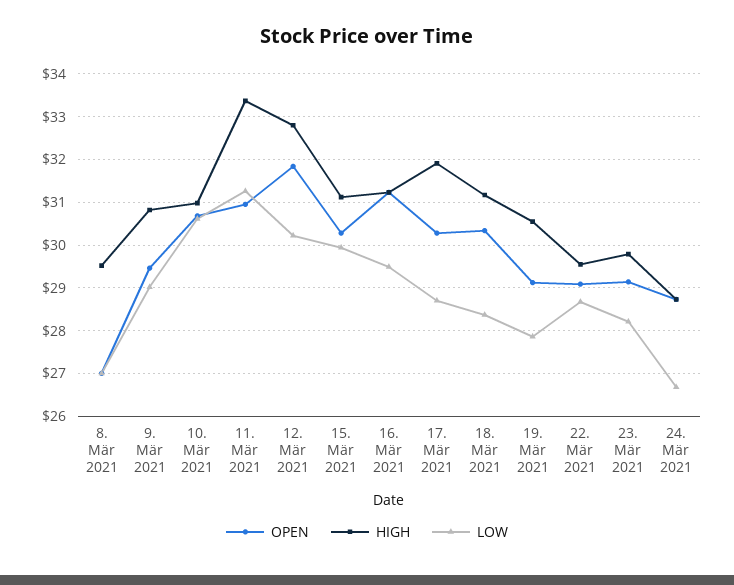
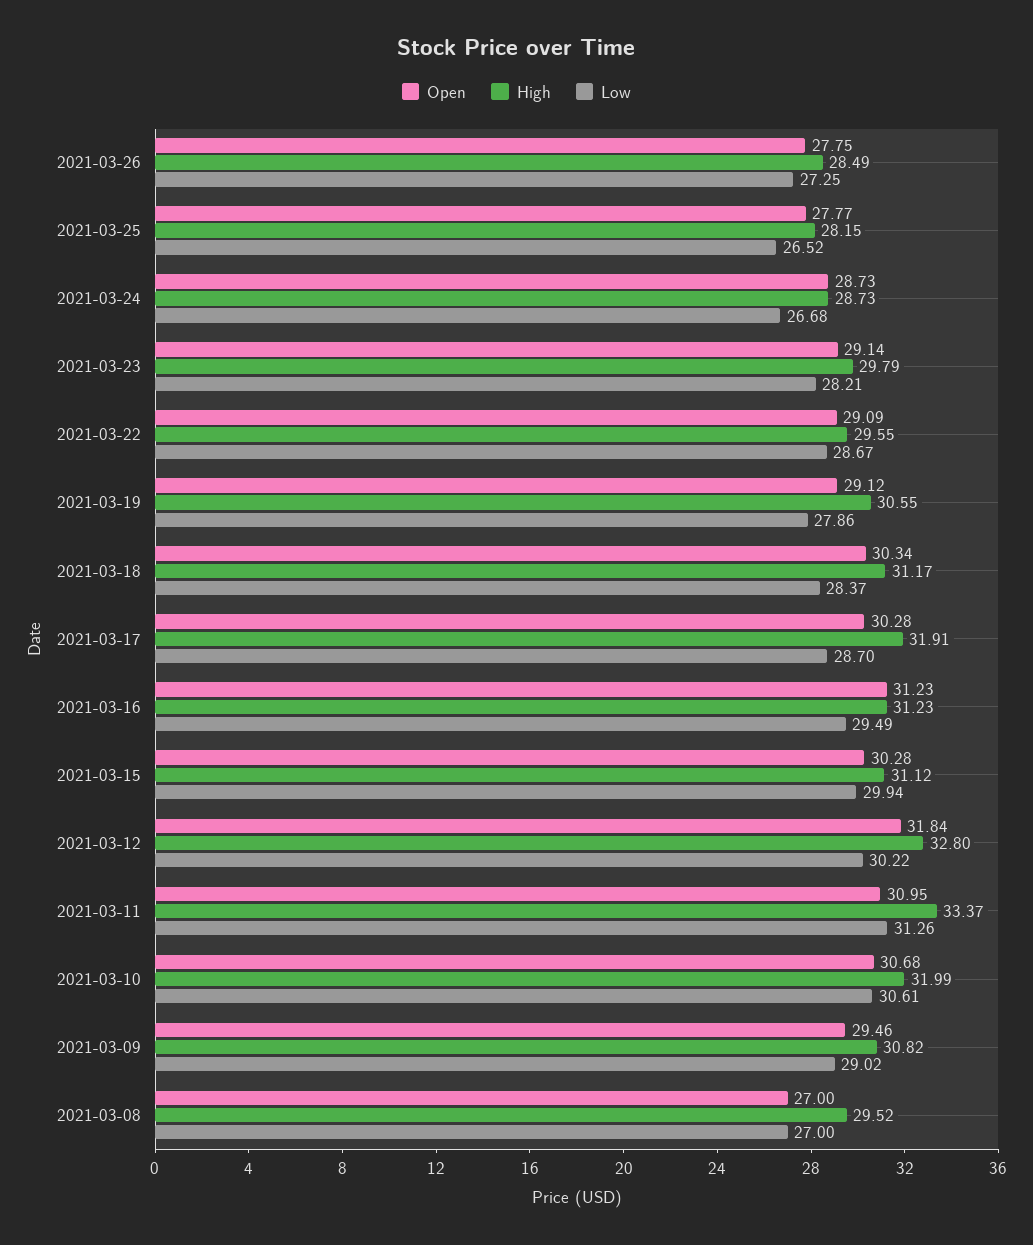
HIGH, 10. Mär 2021: 31 -> 31.99
OPEN, 2021-03-26: none -> 27.75
HIGH, 2021-03-26: none -> 28.49
LOW, 2021-03-26: none -> 27.25
OPEN, 2021-03-25: none -> 27.77
HIGH, 2021-03-25: none -> 28.15
LOW, 2021-03-25: none -> 26.52

